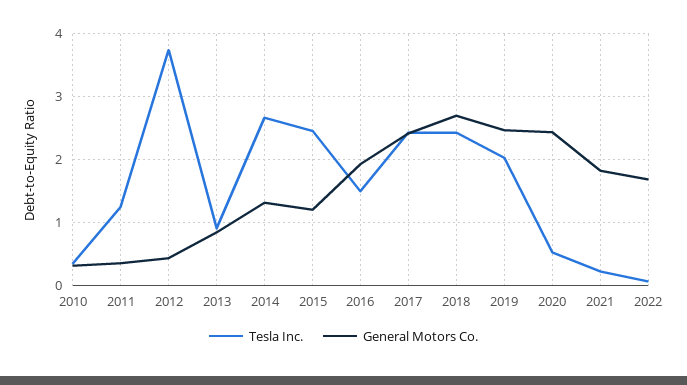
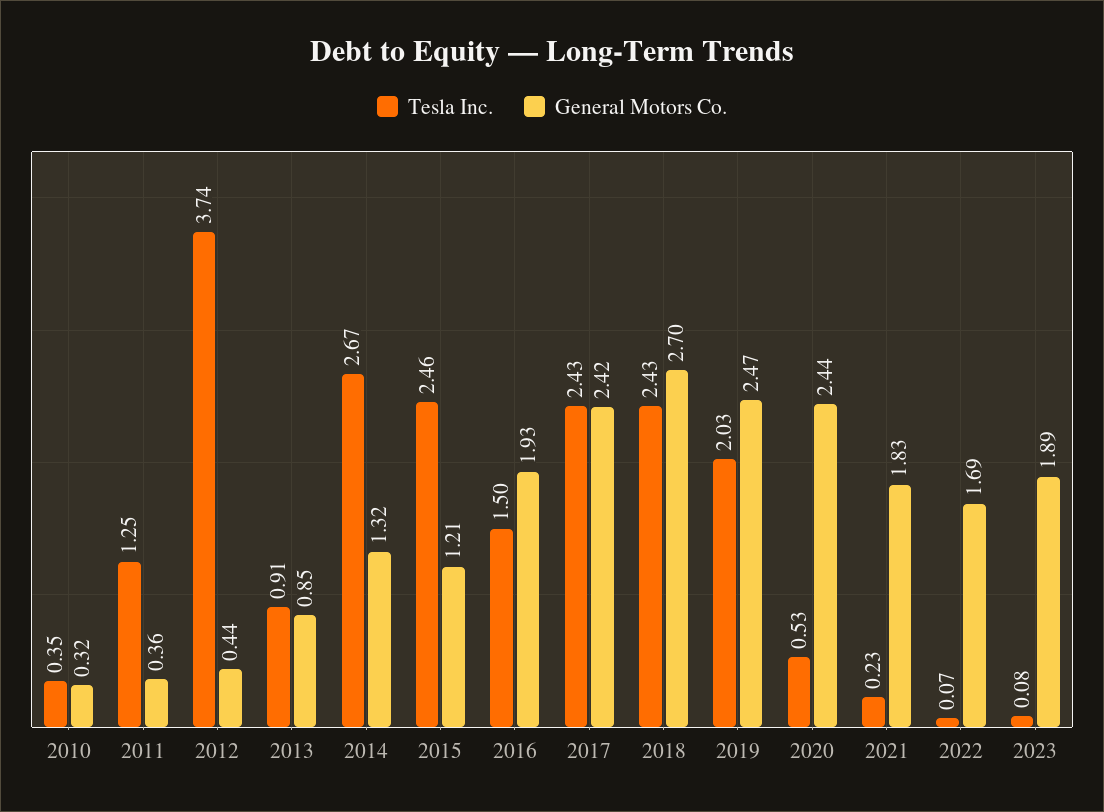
Tesla Inc., 2023: none -> 0.08
General Motors Co., 2023: none -> 1.89

